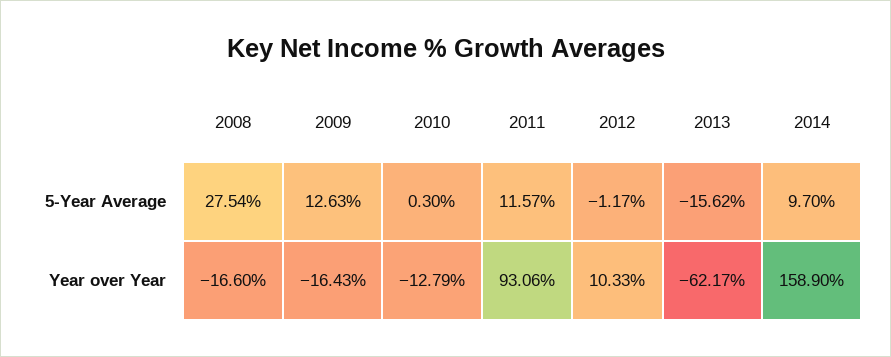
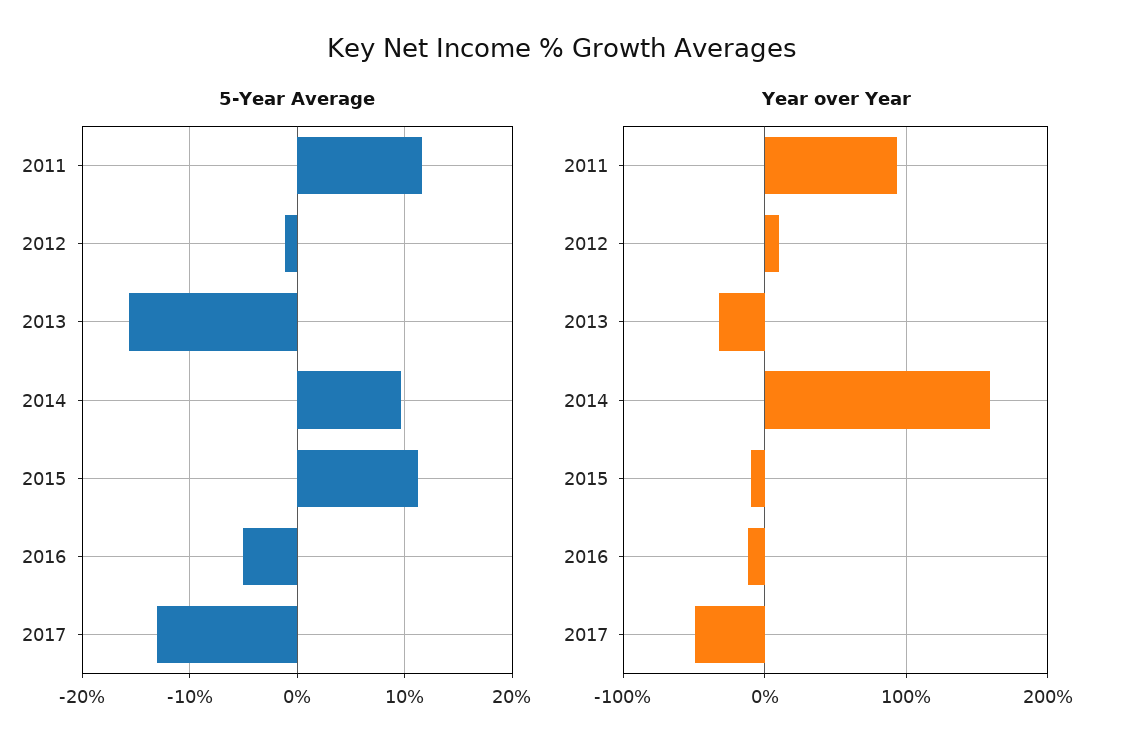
5-Year Average, 2008: 27.54 -> none
5-Year Average, 2009: 12.63 -> none
5-Year Average, 2010: 0.3 -> none
Year over Year, 2008: -16.6 -> none
Year over Year, 2009: -16.43 -> none
Year over Year, 2010: -12.79 -> none
Year over Year, 2013: -62.17 -> -30
5-Year Average, 2015: none -> 11
5-Year Average, 2016: none -> -5
5-Year Average, 2017: none -> -13
Year over Year, 2015: none -> -10
Year over Year, 2016: none -> -10
Year over Year, 2017: none -> -50

